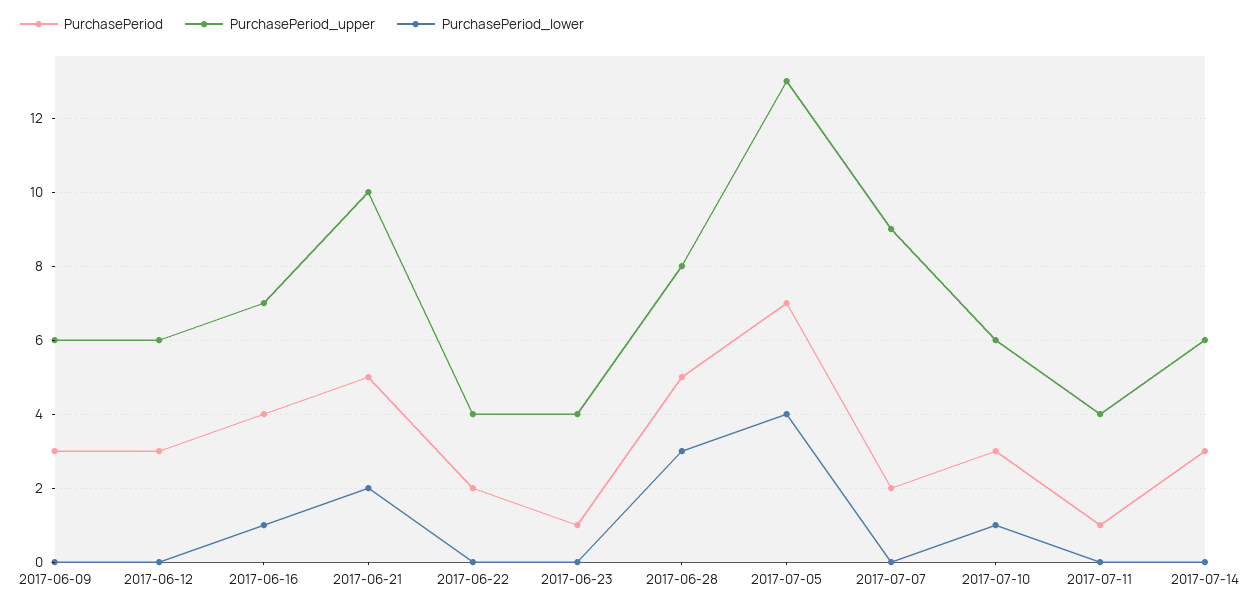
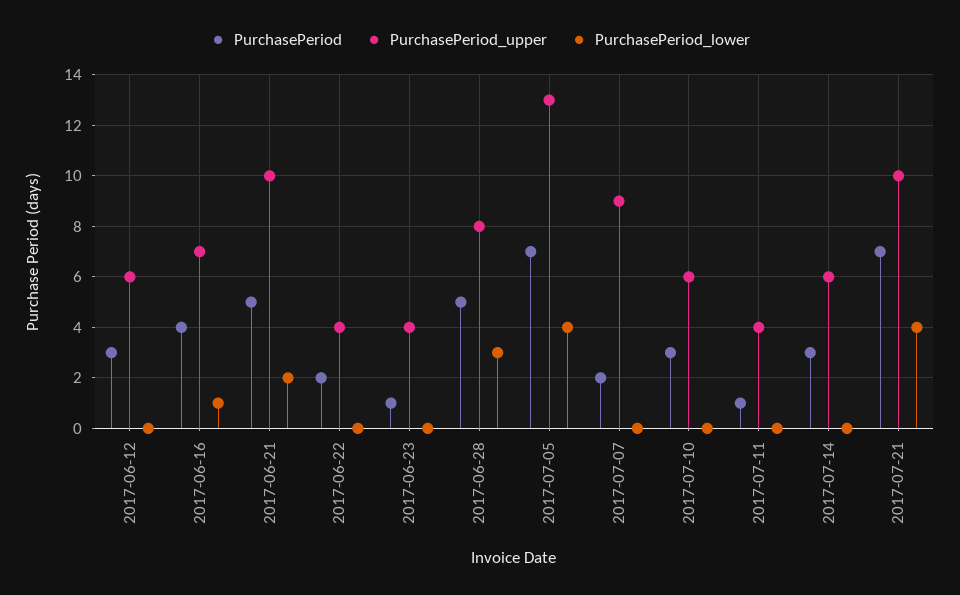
PurchasePeriod, 2017-06-09: 3 -> none
PurchasePeriod_upper, 2017-06-09: 6 -> none
PurchasePeriod_lower, 2017-06-09: 0 -> none
PurchasePeriod_lower, 2017-07-10: 1 -> 0
PurchasePeriod, 2017-07-21: none -> 7
PurchasePeriod_upper, 2017-07-21: none -> 10
PurchasePeriod_lower, 2017-07-21: none -> 4

